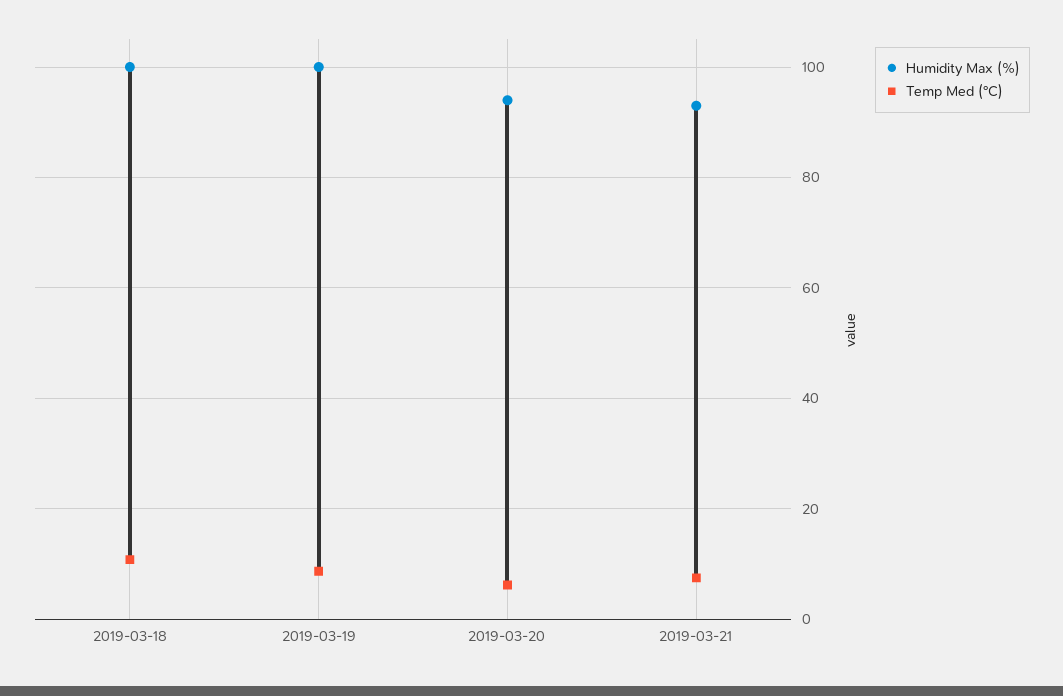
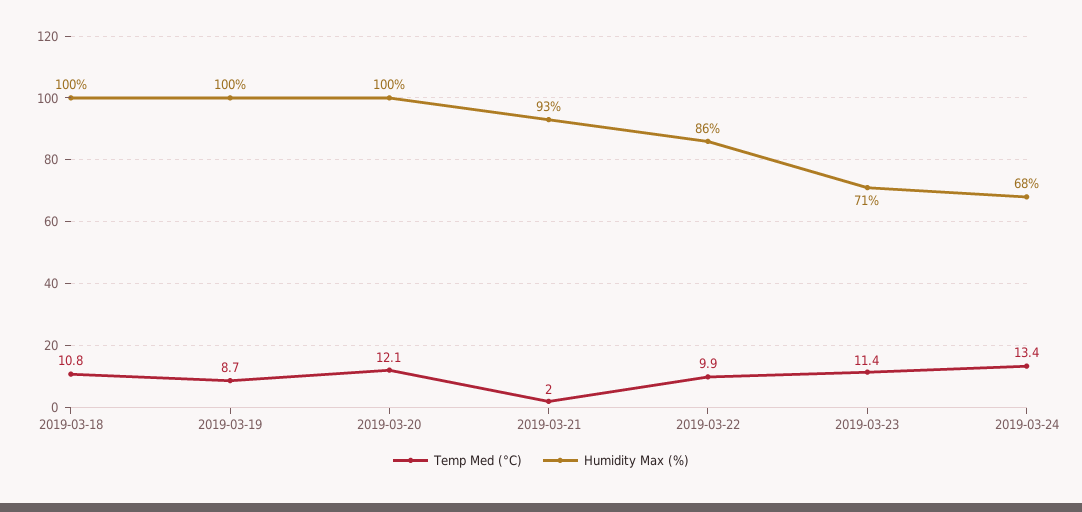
Humidity Max (%), 2019-03-20: 94 -> 100
Temp Med (°C), 2019-03-20: 6 -> 12.1
Temp Med (°C), 2019-03-21: 8 -> 2
Temp Med (°C), 2019-03-22: none -> 9.9
Humidity Max (%), 2019-03-22: none -> 86
Temp Med (°C), 2019-03-23: none -> 11.4
Humidity Max (%), 2019-03-23: none -> 71
Temp Med (°C), 2019-03-24: none -> 13.4
Humidity Max (%), 2019-03-24: none -> 68

